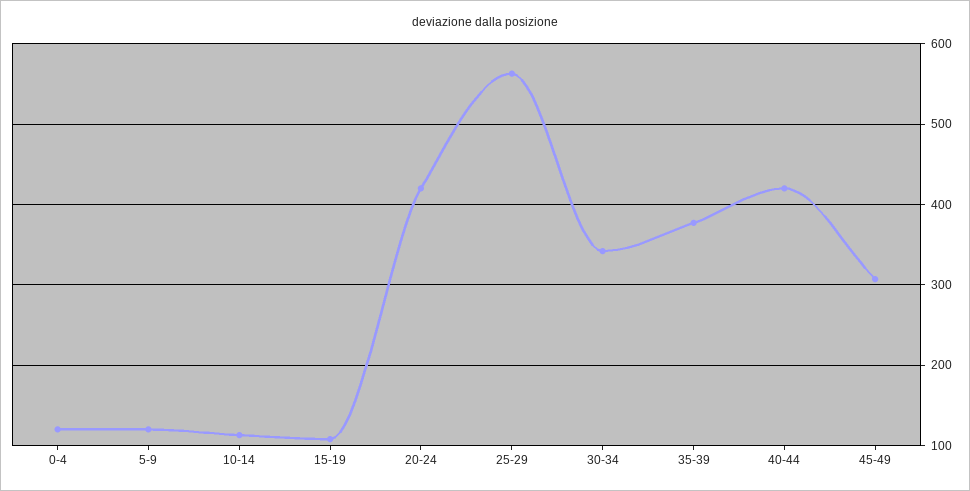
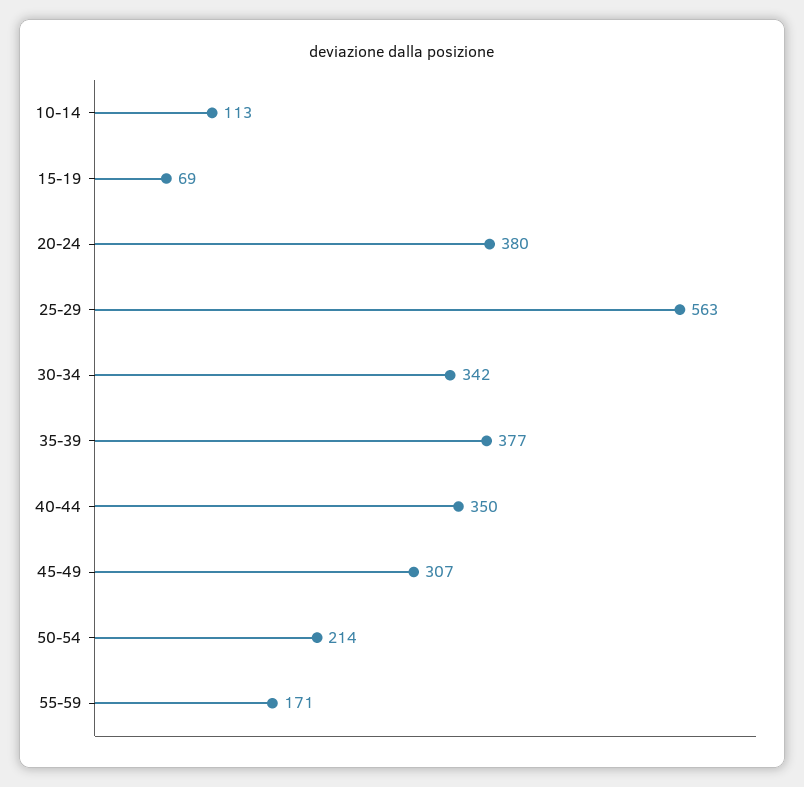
0-4: 120 -> none
5-9: 120 -> none
15-19: 110 -> 69
20-24: 420 -> 380
40-44: 420 -> 350
50-54: none -> 214
55-59: none -> 171

